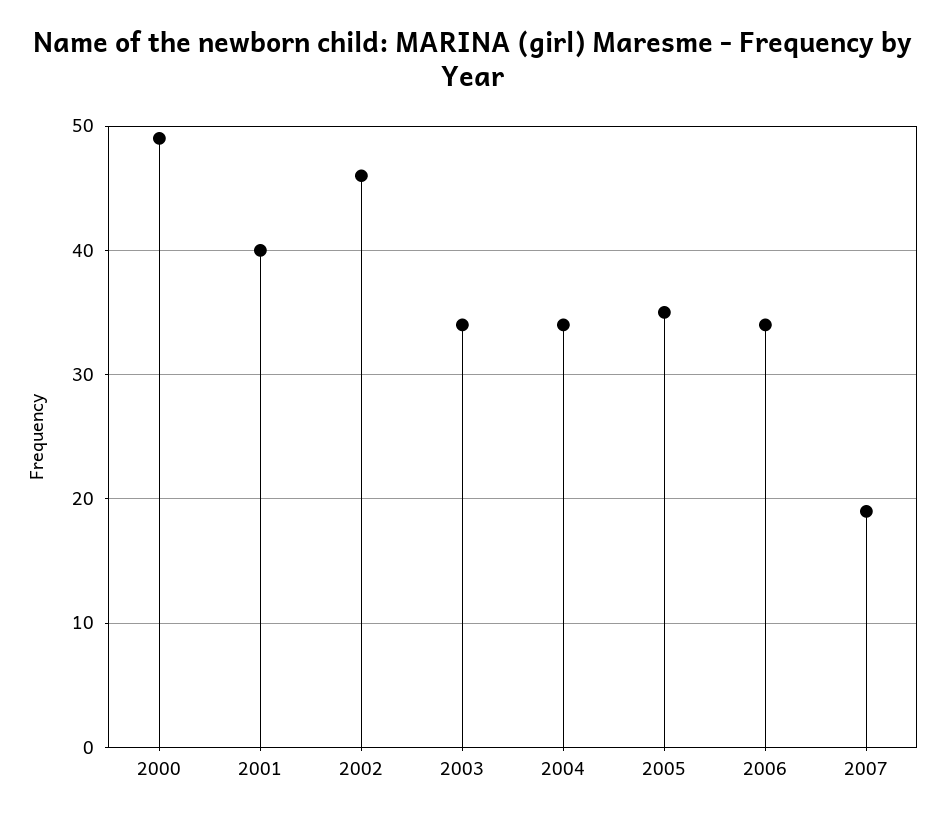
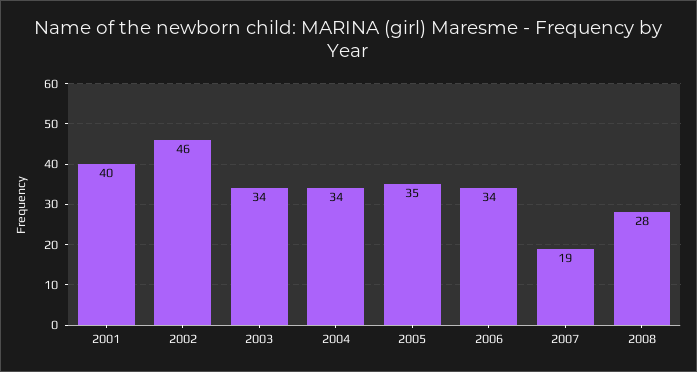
2000: 49 -> none
2008: none -> 28

